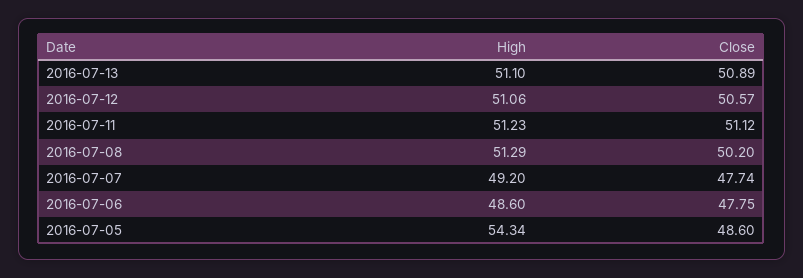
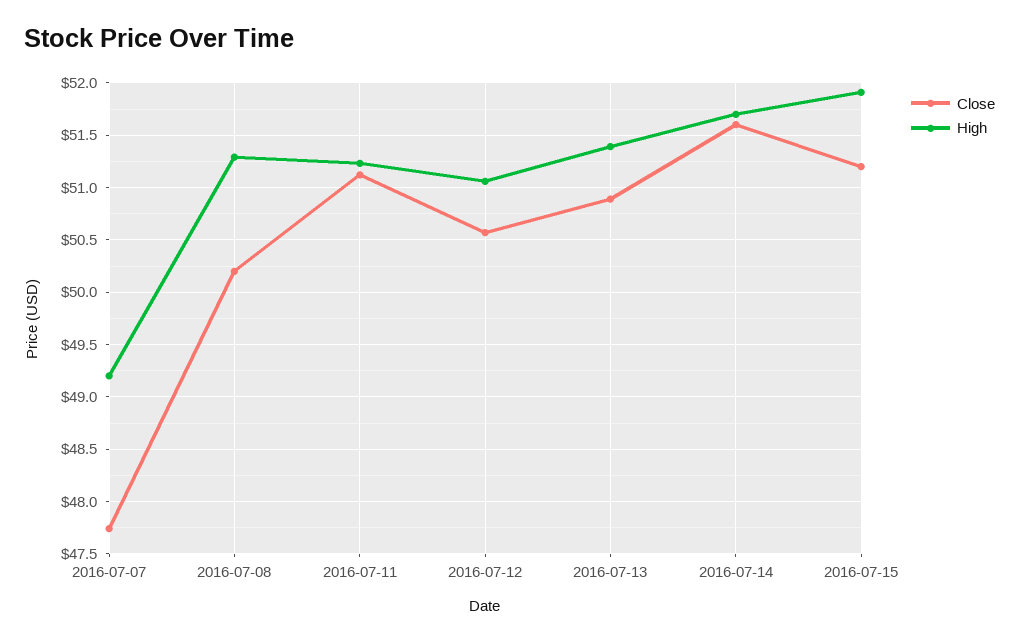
High, 2016-07-13: 51.1 -> 51.4
High, 2016-07-06: 48.6 -> none
Close, 2016-07-06: 47.75 -> none
High, 2016-07-05: 54.34 -> none
Close, 2016-07-05: 48.6 -> none
Close, 2016-07-14: none -> 51.6
High, 2016-07-14: none -> 51.7
Close, 2016-07-15: none -> 51.2
High, 2016-07-15: none -> 51.9

